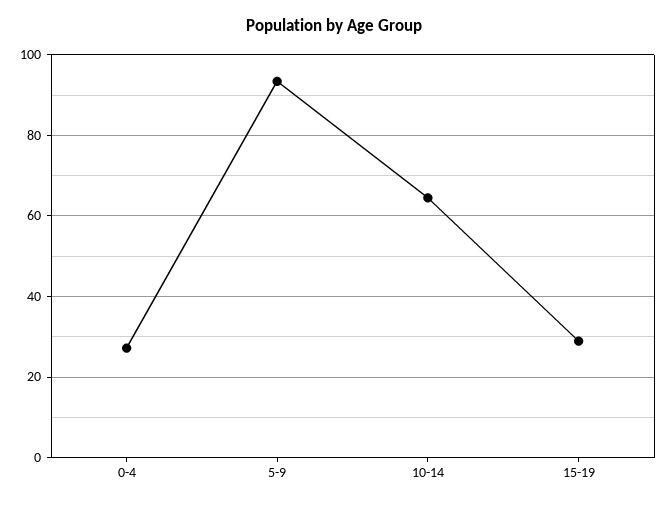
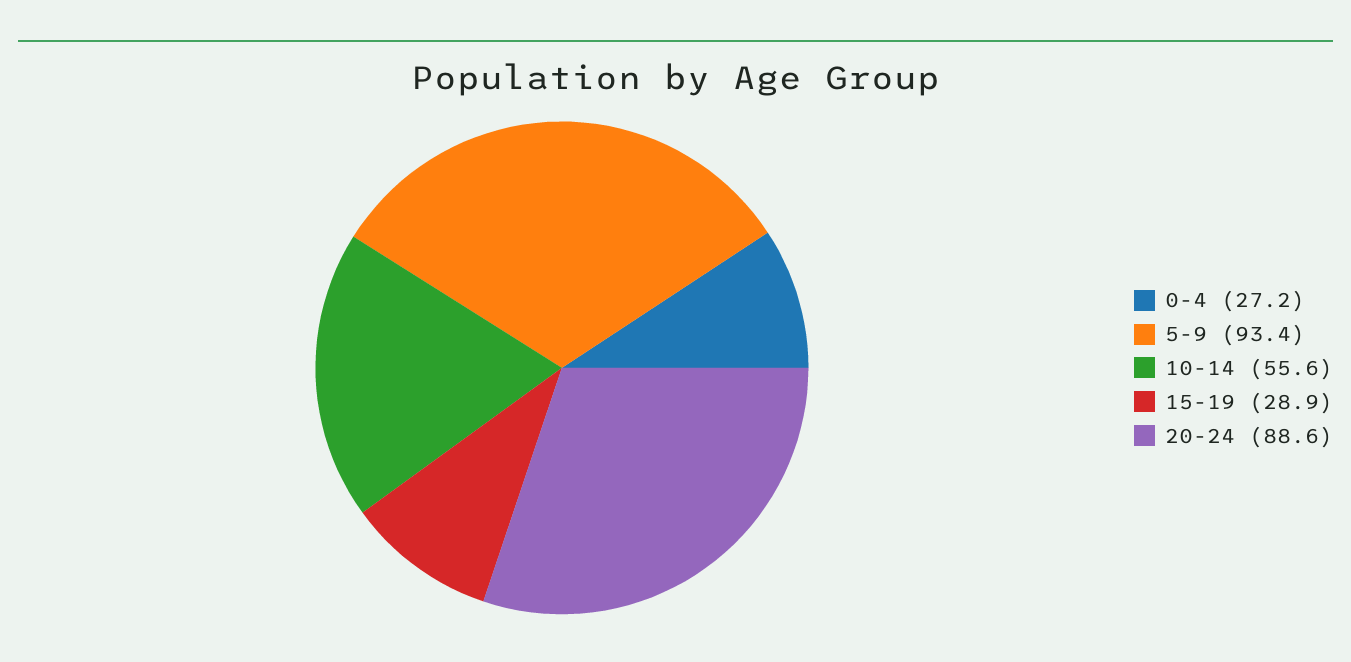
10-14: 64 -> 55.6
20-24: none -> 88.6

